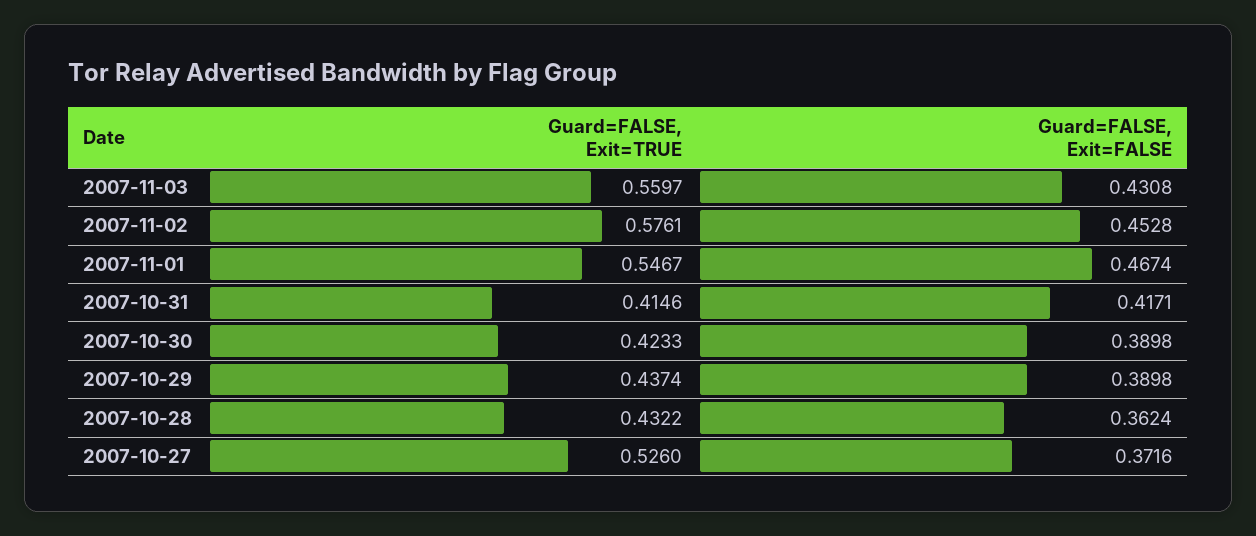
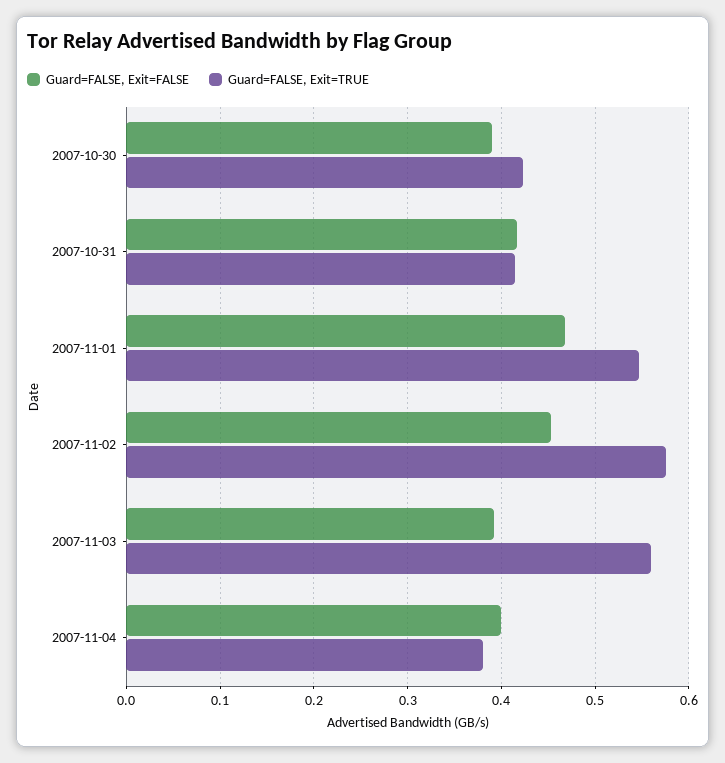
Guard=FALSE, Exit=FALSE, 2007-11-03: 0.4308 -> 0.39
Guard=FALSE, Exit=TRUE, 2007-10-29: 0.4374 -> none
Guard=FALSE, Exit=FALSE, 2007-10-29: 0.3898 -> none
Guard=FALSE, Exit=TRUE, 2007-10-28: 0.4322 -> none
Guard=FALSE, Exit=FALSE, 2007-10-28: 0.3624 -> none
Guard=FALSE, Exit=TRUE, 2007-10-27: 0.526 -> none
Guard=FALSE, Exit=FALSE, 2007-10-27: 0.3716 -> none
Guard=FALSE, Exit=FALSE, 2007-11-04: none -> 0.4
Guard=FALSE, Exit=TRUE, 2007-11-04: none -> 0.38

